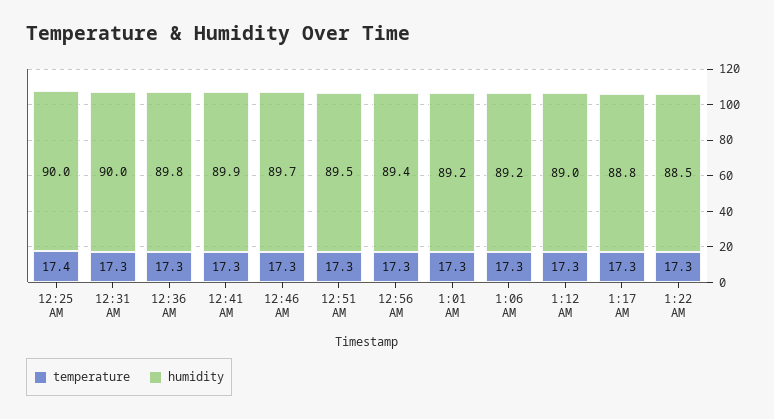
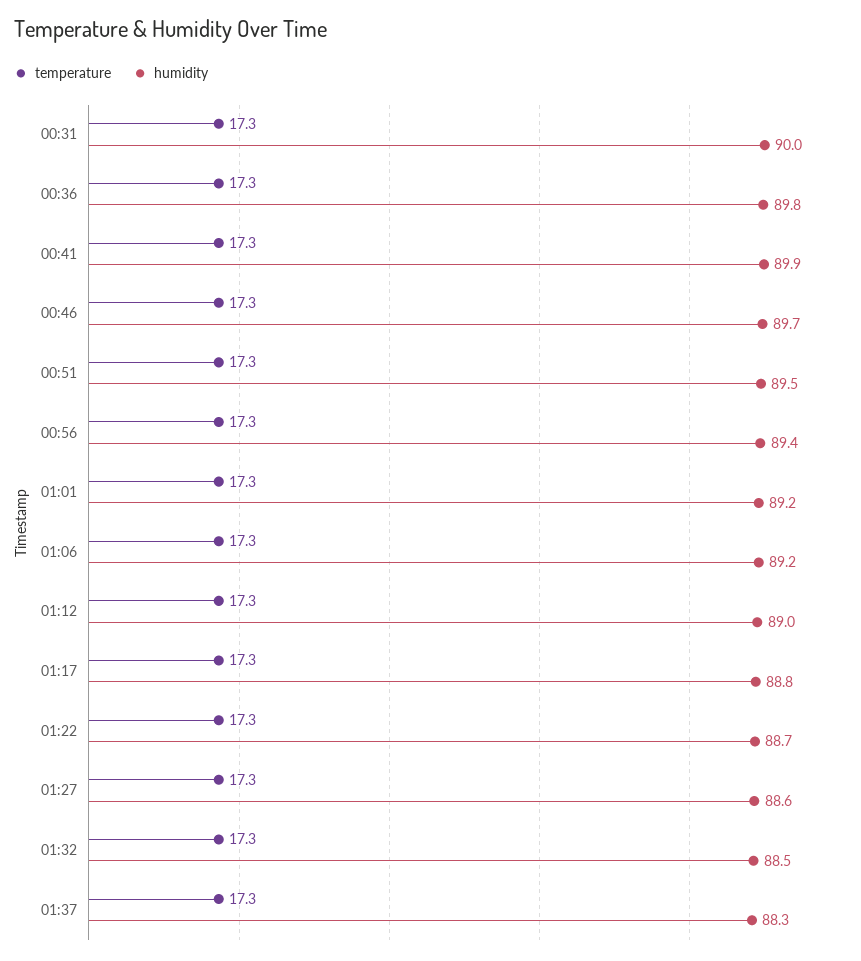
temperature, 12:25 AM: 17.4 -> none
humidity, 12:25 AM: 90 -> none
humidity, 1:22 AM: 88.5 -> 88.7
temperature, 01:27: none -> 17.3
humidity, 01:27: none -> 88.6
temperature, 01:32: none -> 17.3
humidity, 01:32: none -> 88.5
temperature, 01:37: none -> 17.3
humidity, 01:37: none -> 88.3

